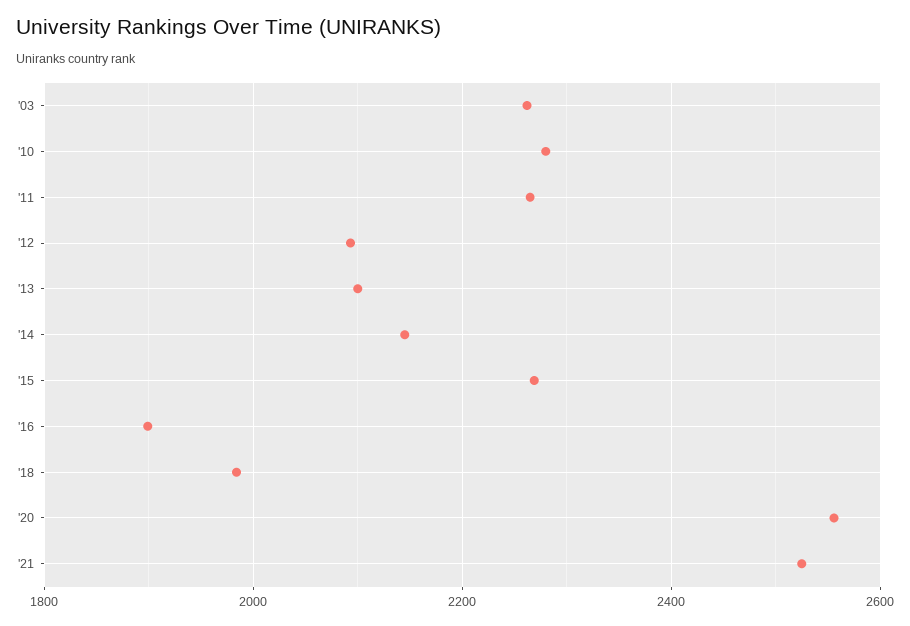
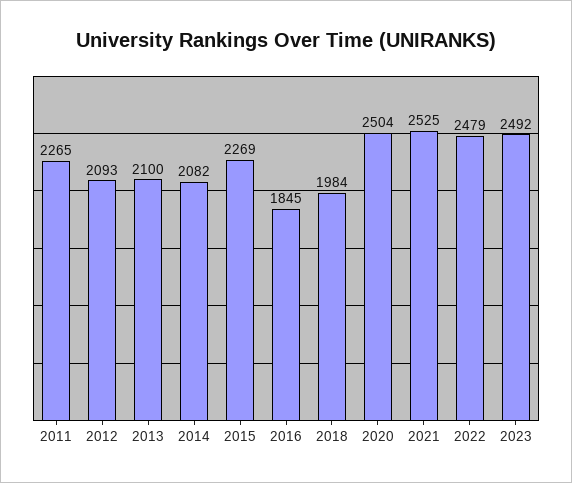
'03: 2260 -> none
'10: 2280 -> none
'14: 2140 -> 2082
'16: 1900 -> 1845
'20: 2560 -> 2504
2022: none -> 2479
2023: none -> 2492

